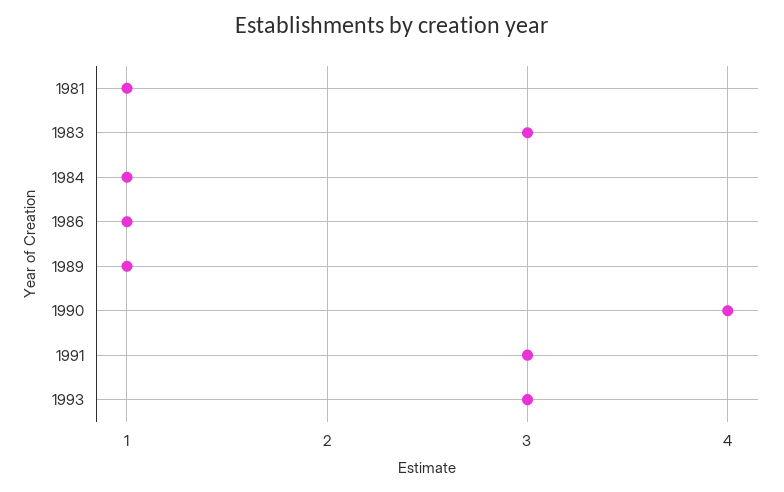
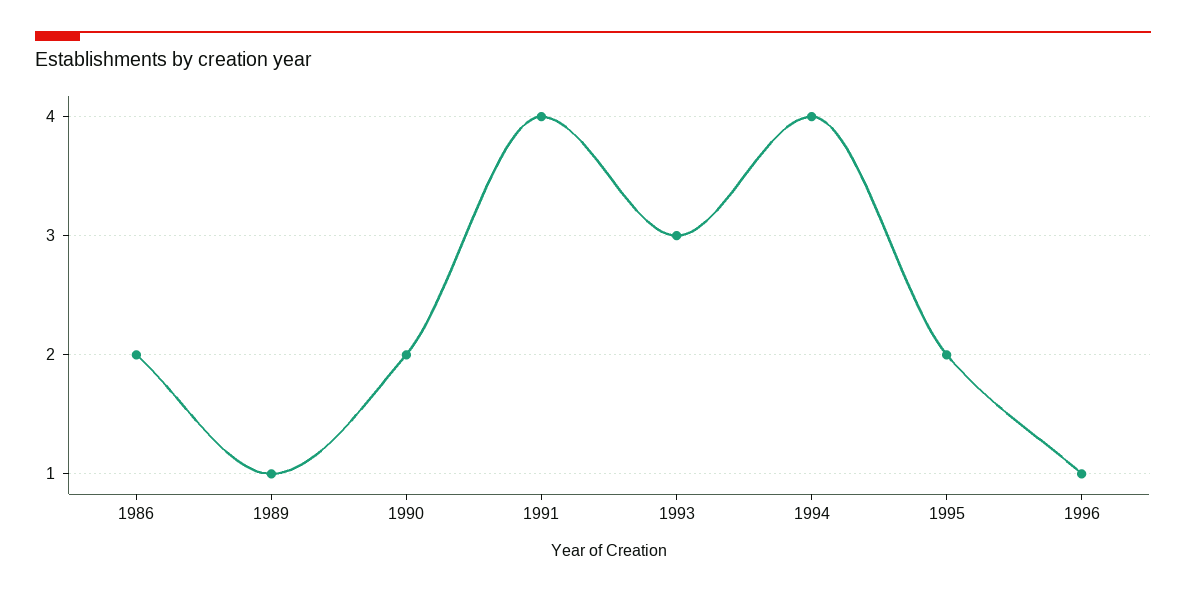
1981: 1 -> none
1983: 3 -> none
1984: 1 -> none
1986: 1 -> 2
1990: 4 -> 2
1991: 3 -> 4
1994: none -> 4
1995: none -> 2
1996: none -> 1

